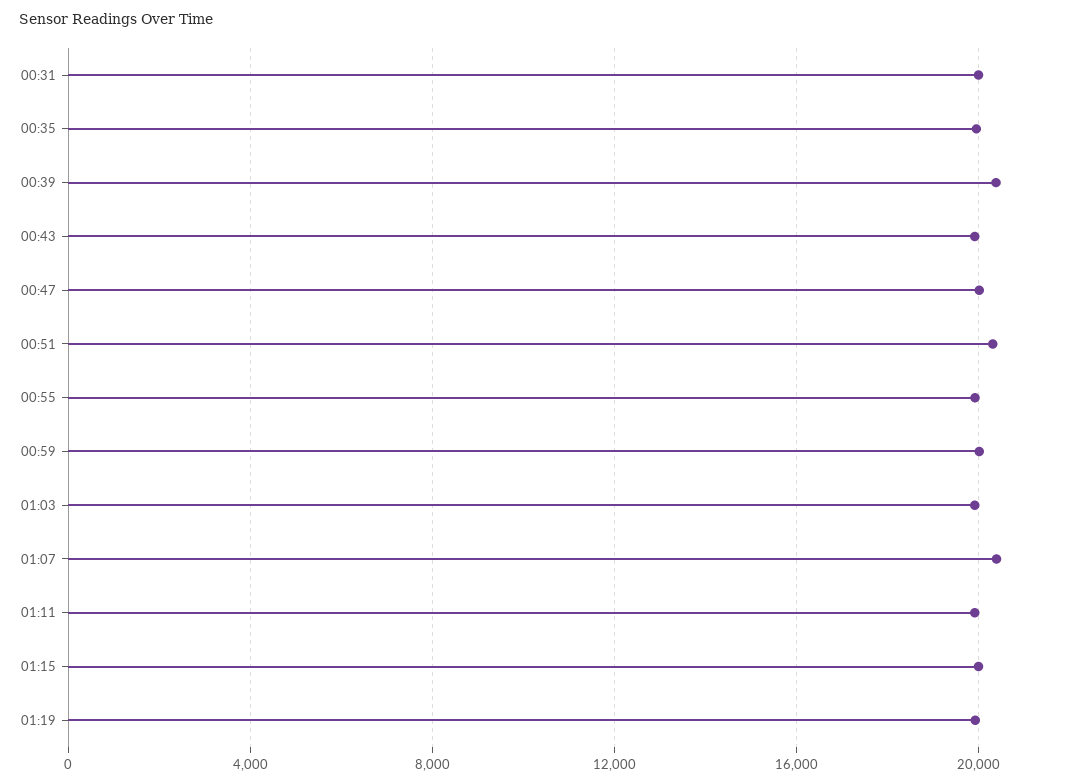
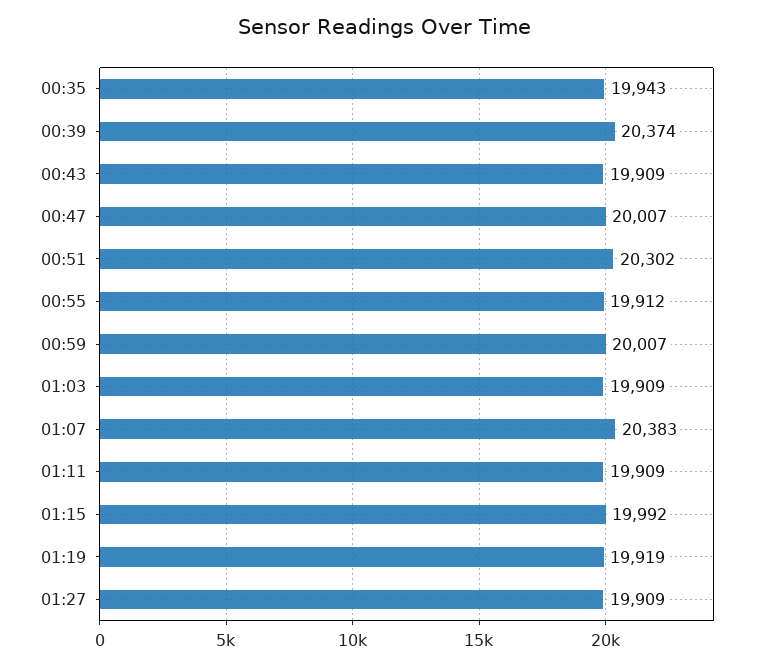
00:31: 20000 -> none
01:27: none -> 19909

